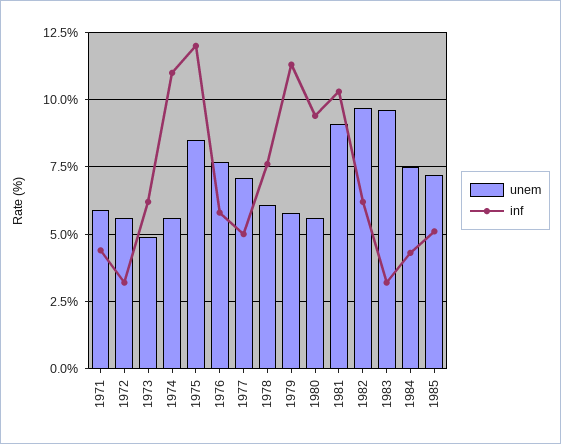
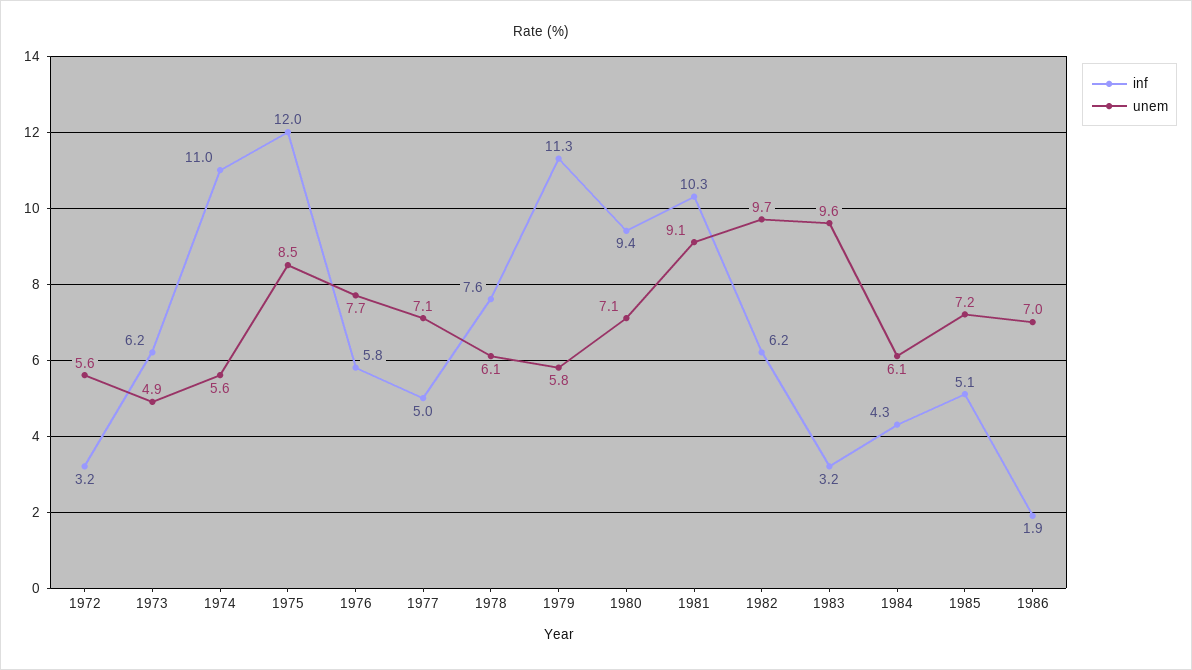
unem, 1971: 6 -> none
inf, 1971: 4.5 -> none
unem, 1980: 5.5 -> 7.1
unem, 1984: 7.5 -> 6.1
inf, 1986: none -> 1.9
unem, 1986: none -> 7

